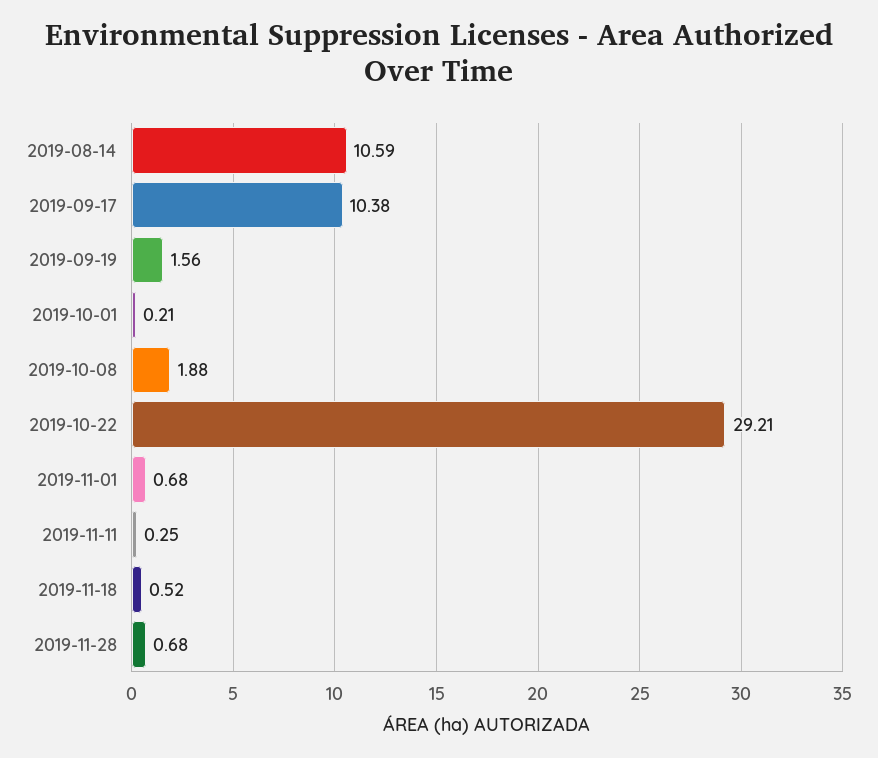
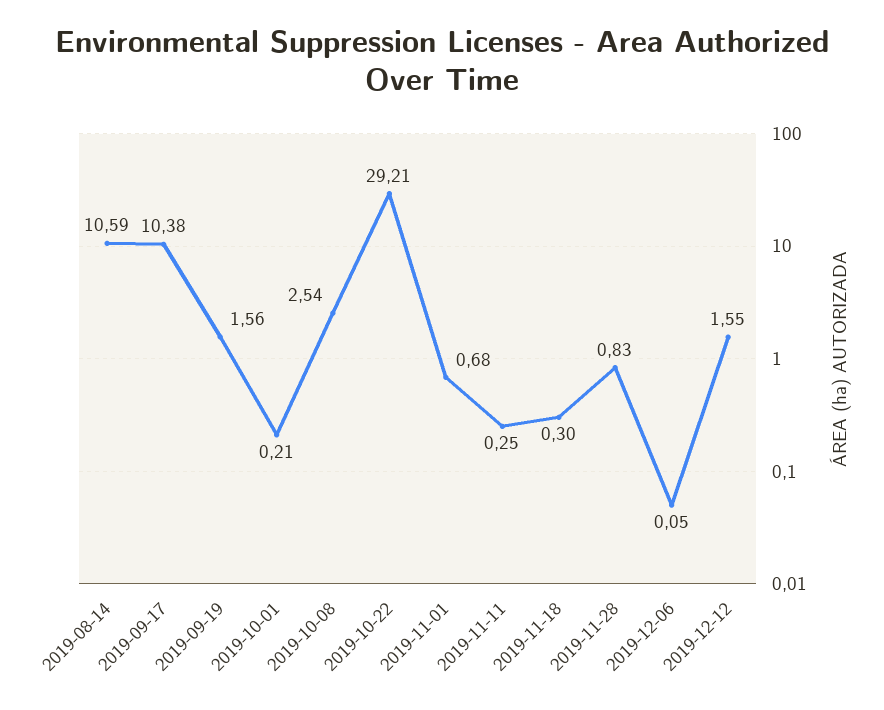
2019-10-08: 1.88 -> 2.54
2019-11-18: 0.52 -> 0.3
2019-11-28: 0.68 -> 0.83
2019-12-06: none -> 0.05
2019-12-12: none -> 1.55

